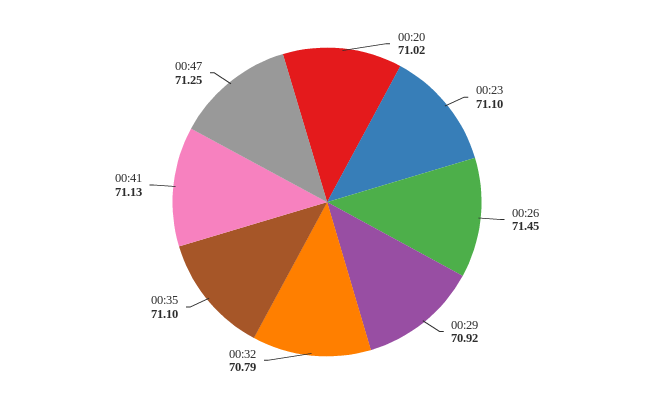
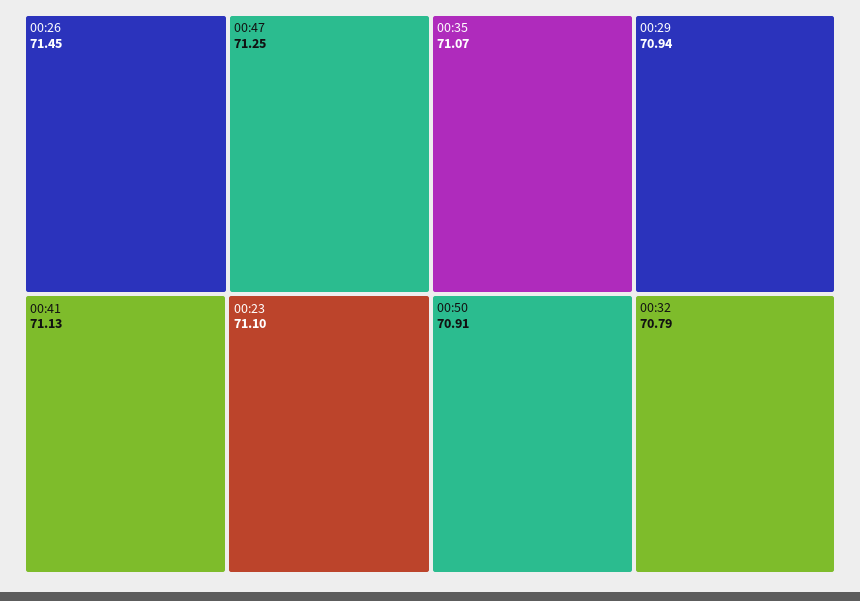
00:20: 71.02 -> none
00:29: 70.92 -> 70.94
00:35: 71.1 -> 71.07
00:50: none -> 70.91

